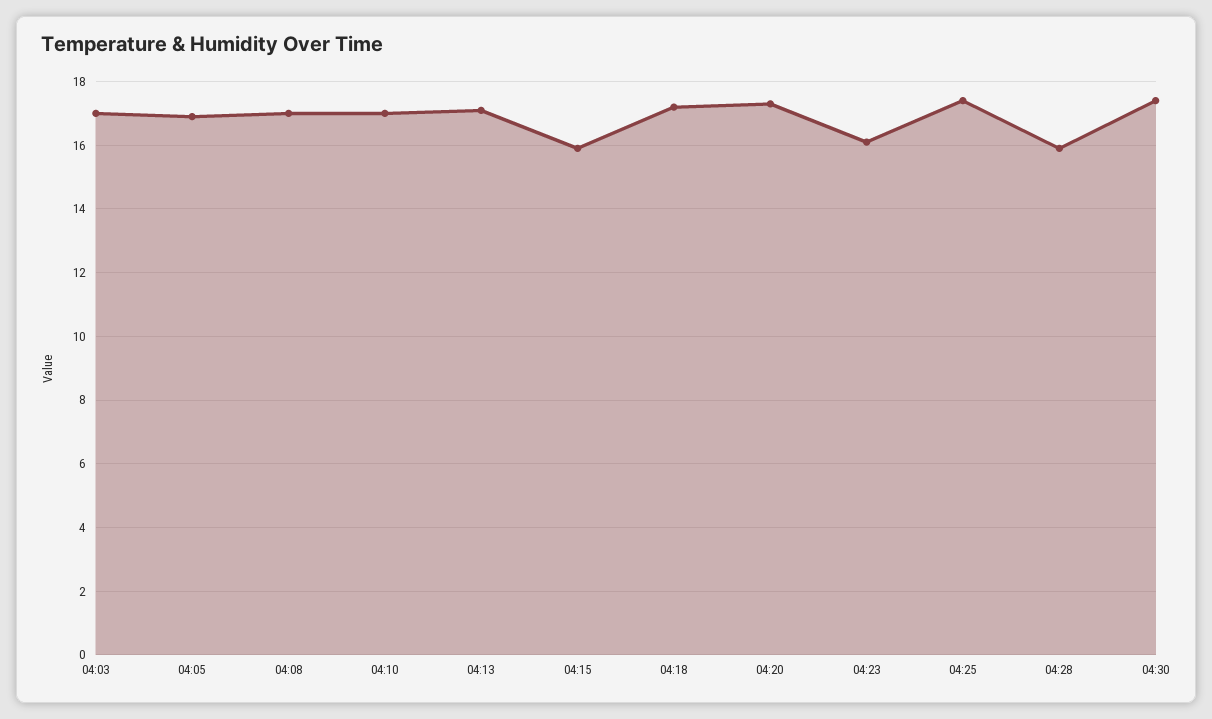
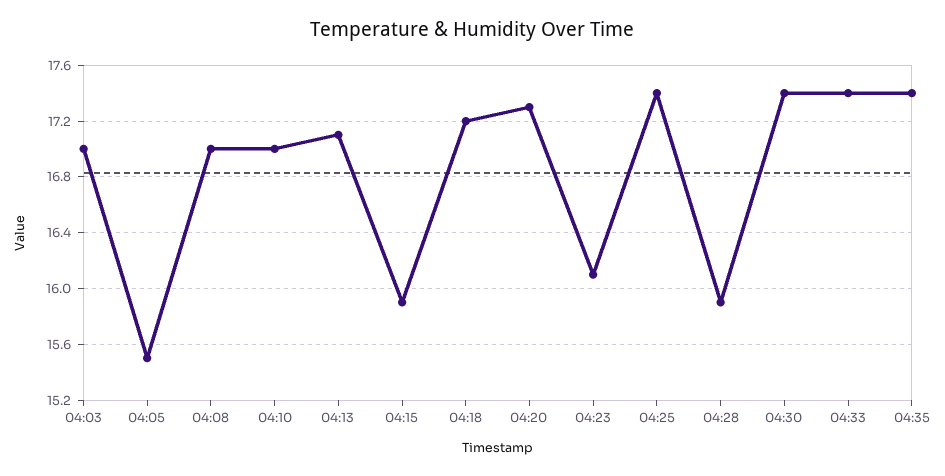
04:05: 17 -> 15.5
04:33: none -> 17.4
04:35: none -> 17.4

